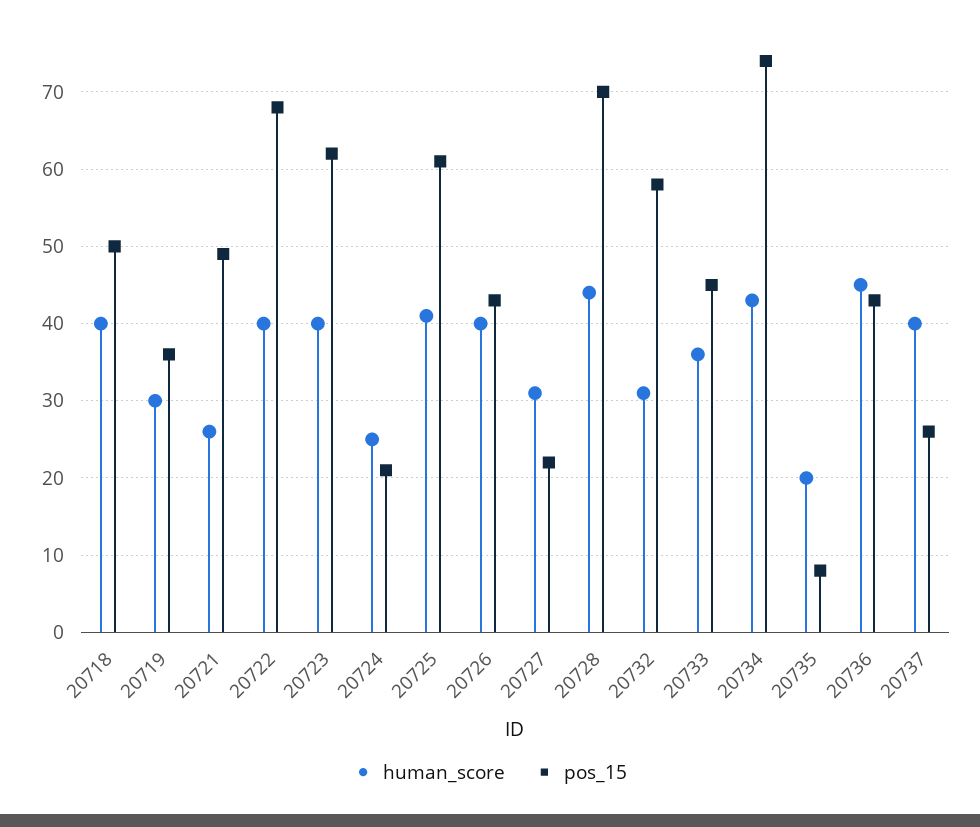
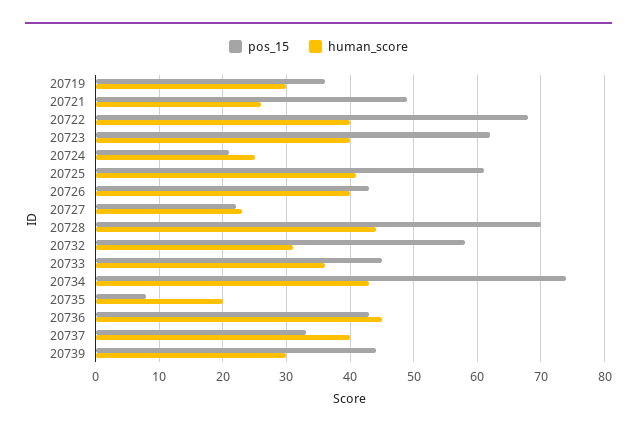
human_score, 20718: 40 -> none
pos_15, 20718: 50 -> none
human_score, 20727: 31 -> 23
pos_15, 20737: 26 -> 33
pos_15, 20739: none -> 44
human_score, 20739: none -> 30

